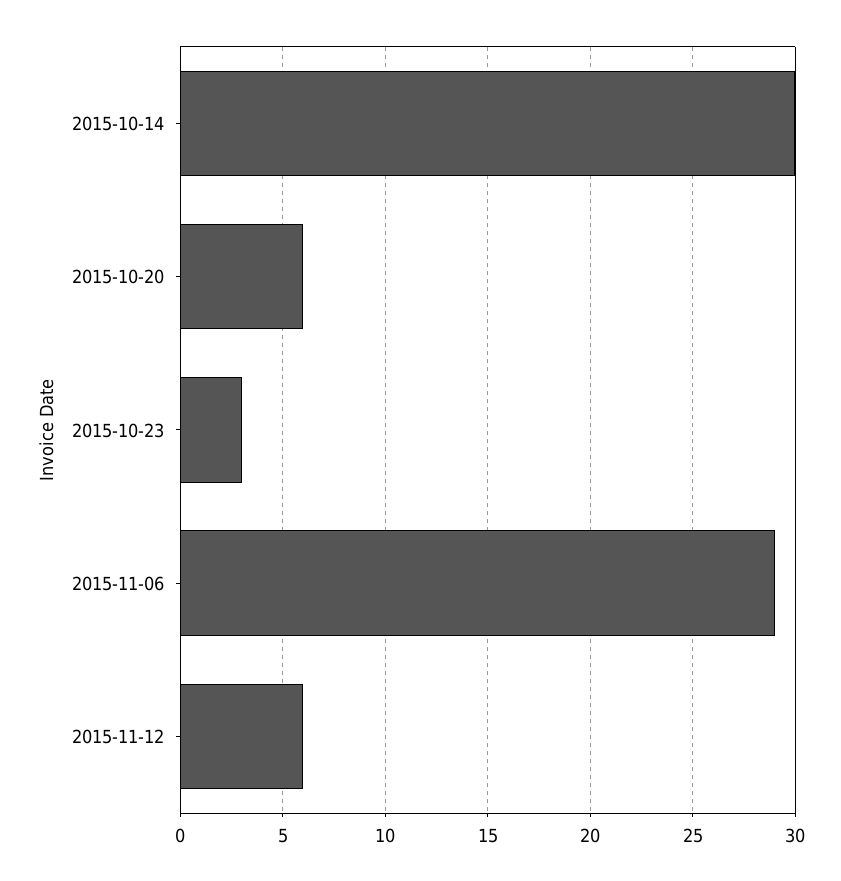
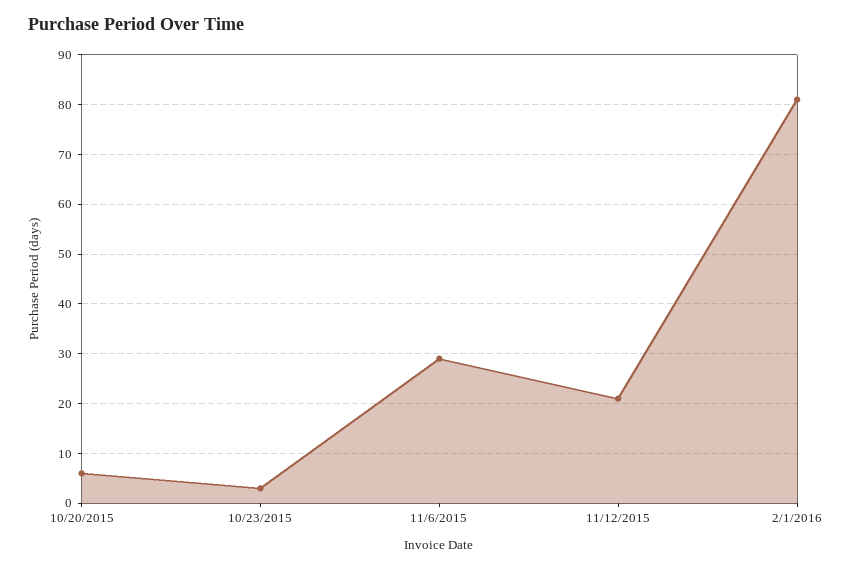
2015-10-14: 30 -> none
2015-11-12: 6 -> 20
2/1/2016: none -> 80

